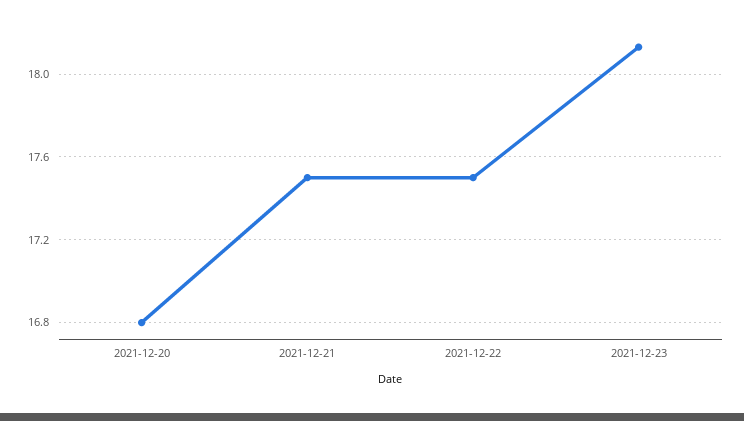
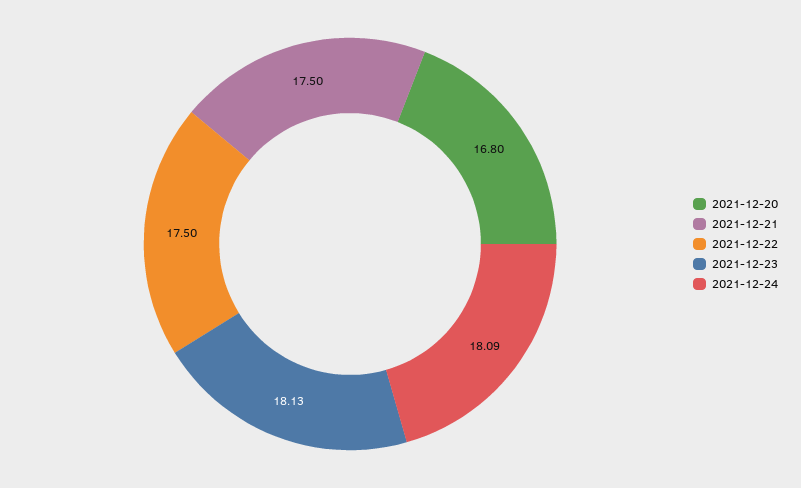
2021-12-24: none -> 18.09

